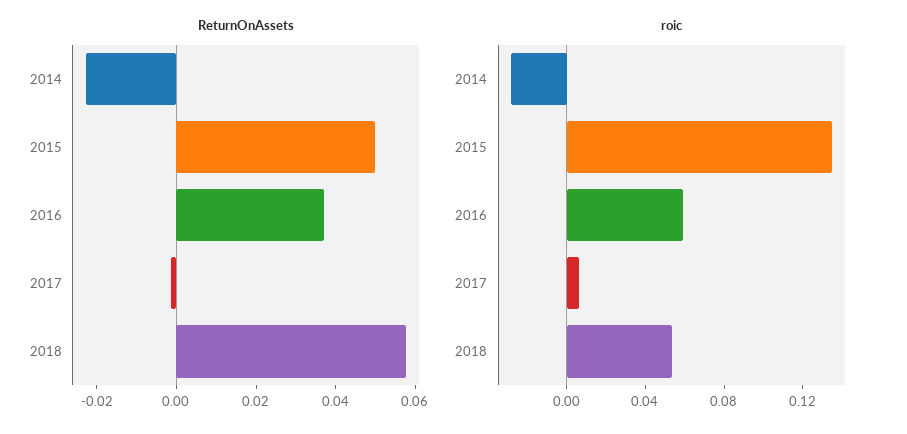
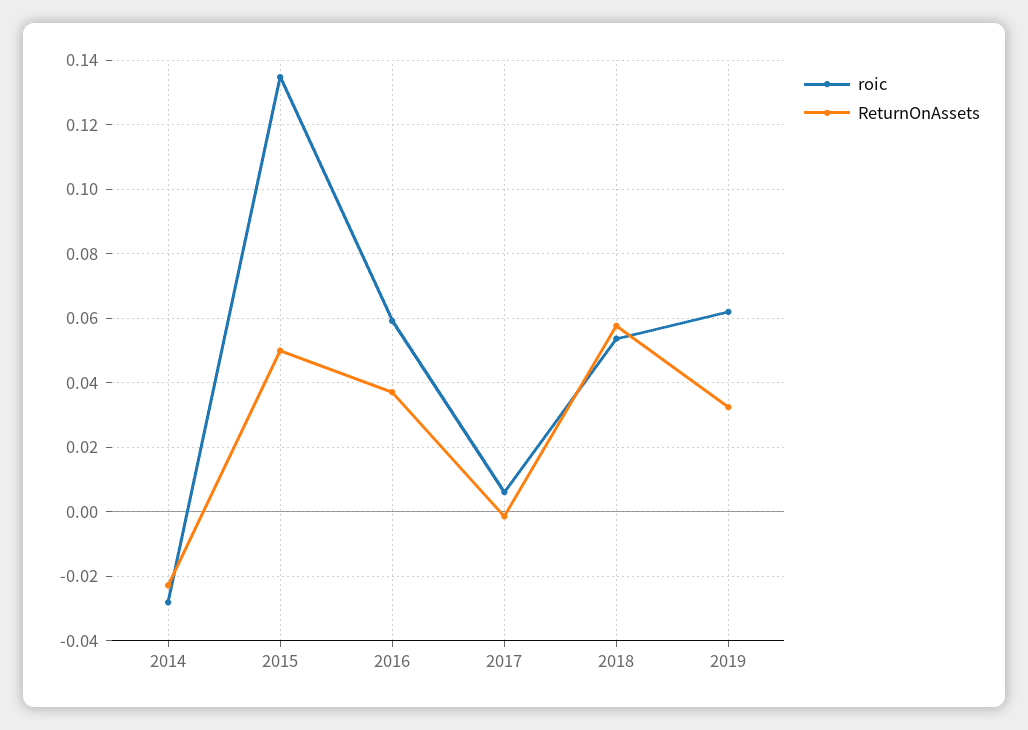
roic, 2019: none -> 0.062
ReturnOnAssets, 2019: none -> 0.032

